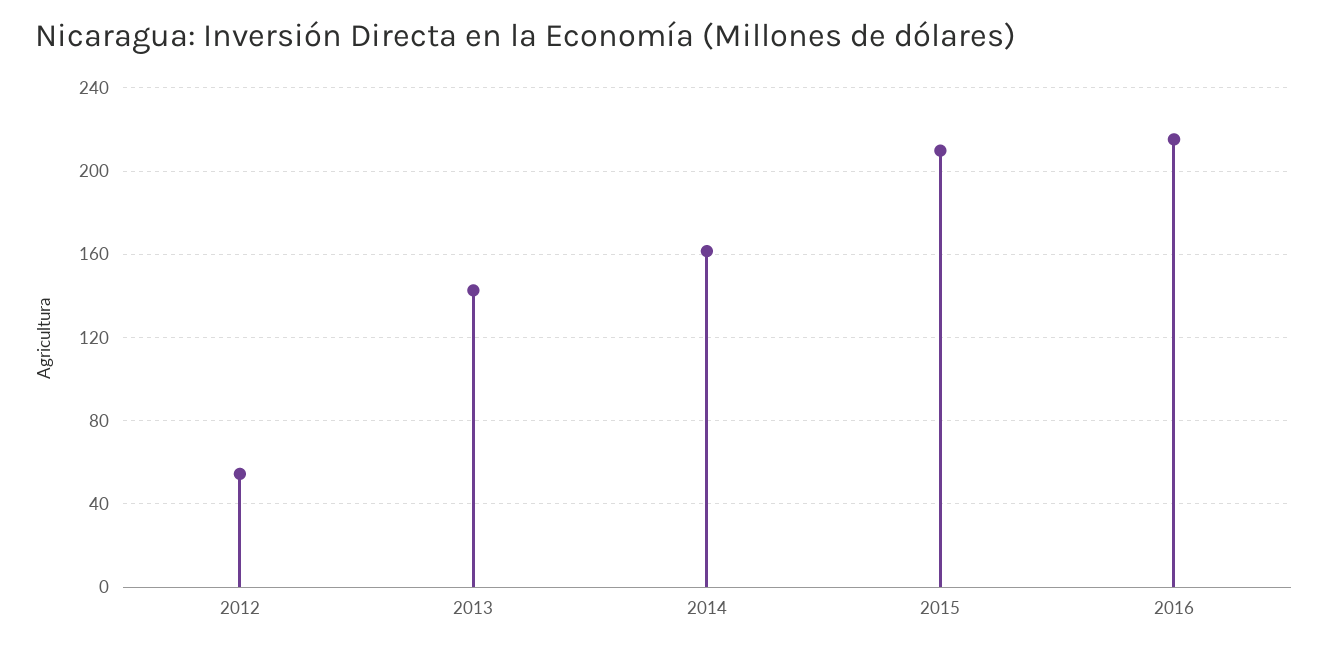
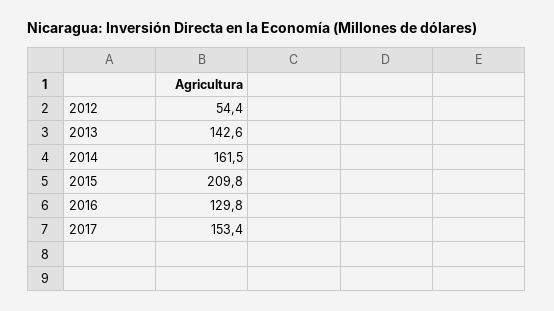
2016: 215 -> 129.8
2017: none -> 153.4

